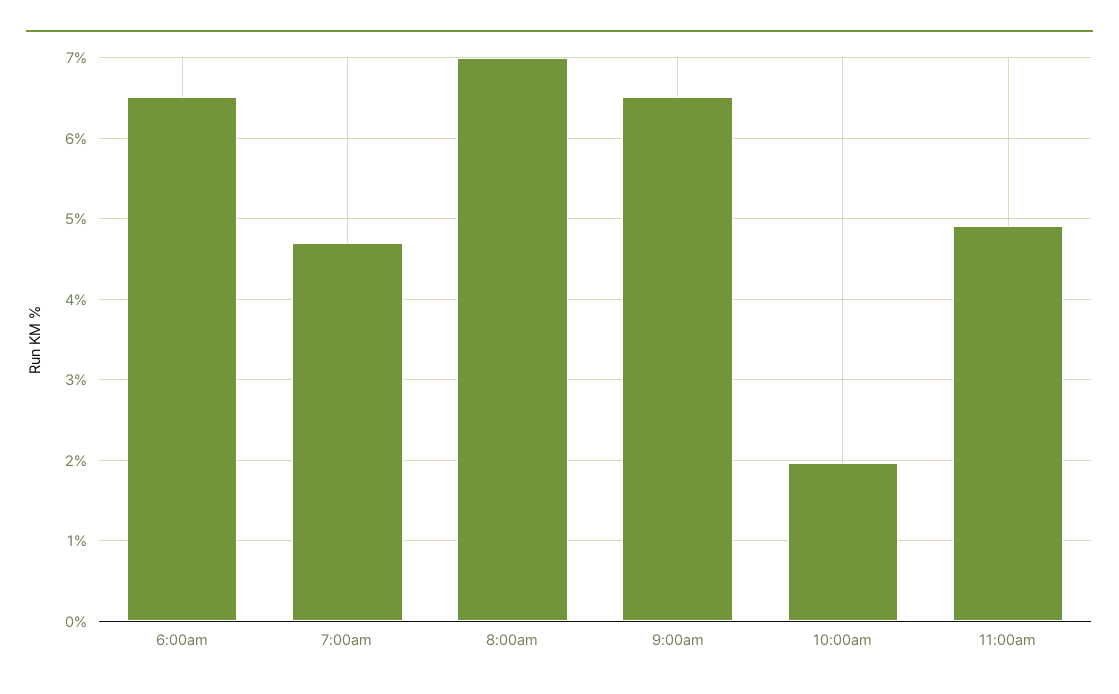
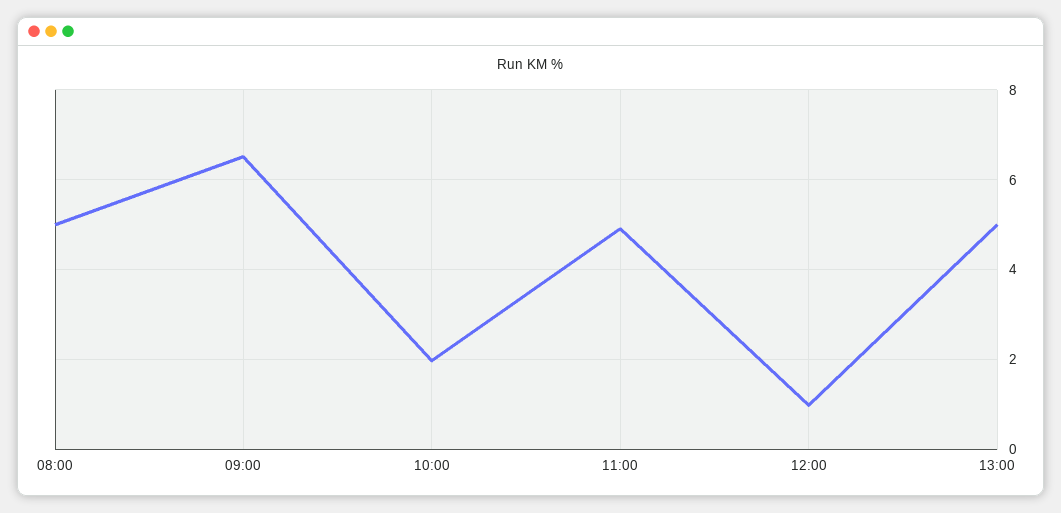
6:00am: 6.5 -> none
7:00am: 4.7 -> none
8:00am: 7 -> 5
12:00: none -> 1
13:00: none -> 5

